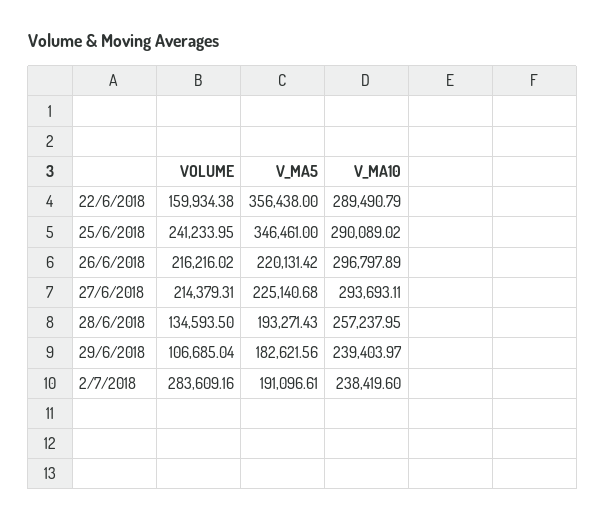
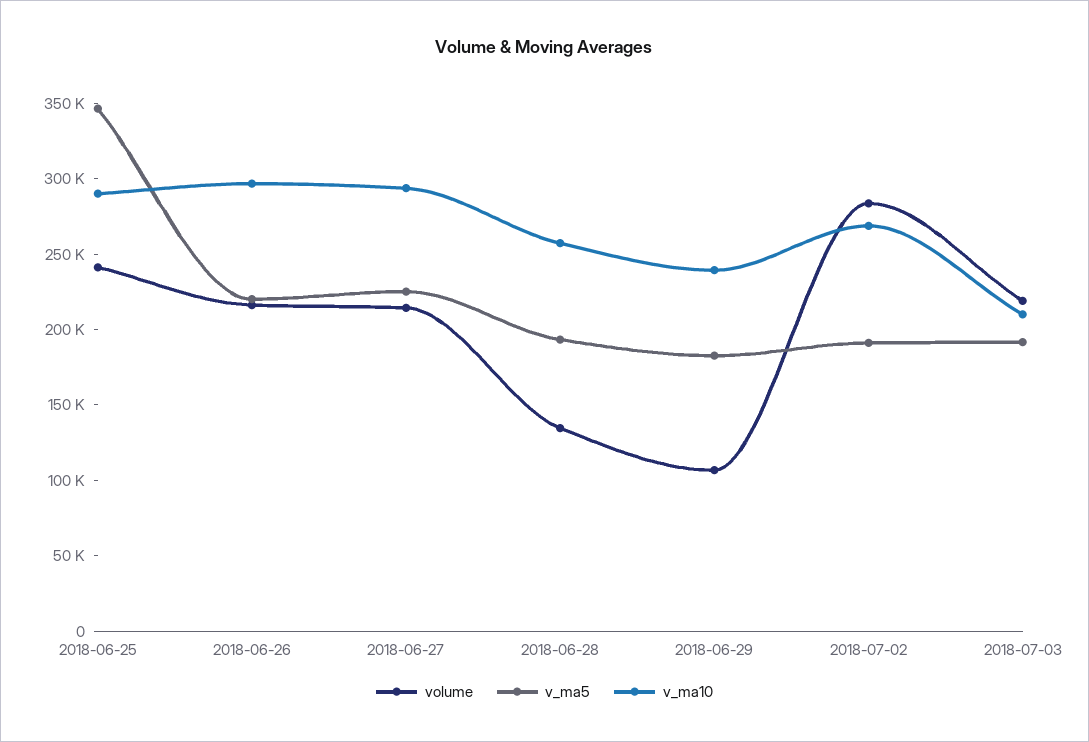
VOLUME, 22/6/2018: 159934.38 -> none
V_MA5, 22/6/2018: 356438 -> none
V_MA10, 22/6/2018: 289490.79 -> none
V_MA10, 2/7/2018: 238419.6 -> 270000
VOLUME, 2018-07-03: none -> 220000
V_MA5, 2018-07-03: none -> 190000
V_MA10, 2018-07-03: none -> 210000

